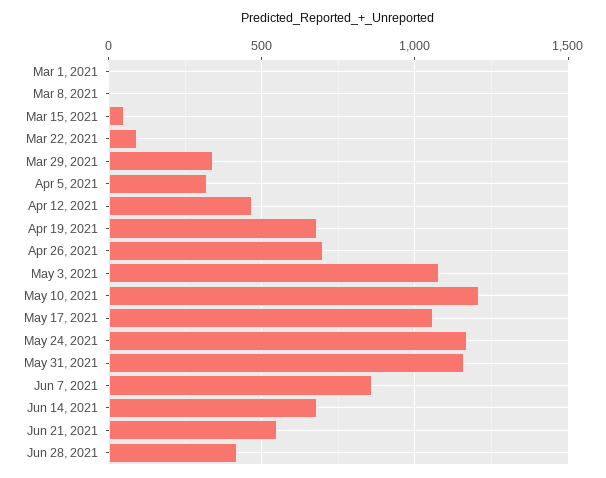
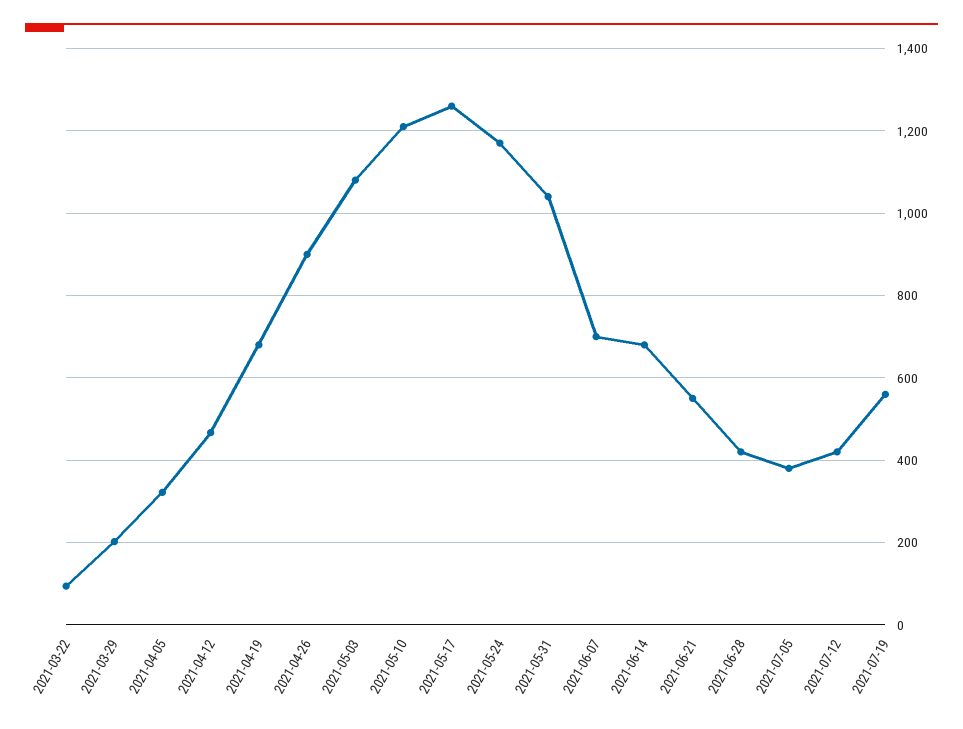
Mar 1, 2021: 0 -> none
Mar 8, 2021: 0 -> none
Mar 15, 2021: 50 -> none
Mar 29, 2021: 350 -> 200
Apr 26, 2021: 700 -> 900
May 17, 2021: 1050 -> 1260
May 31, 2021: 1150 -> 1040
Jun 7, 2021: 850 -> 700
2021-07-05: none -> 380
2021-07-12: none -> 420
2021-07-19: none -> 560

